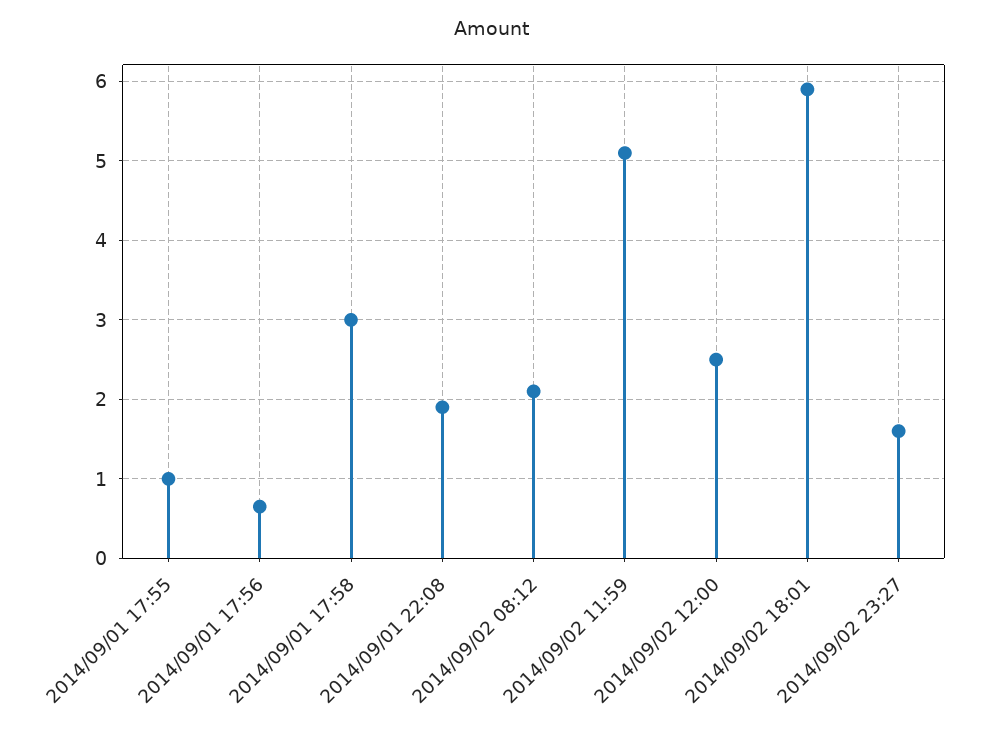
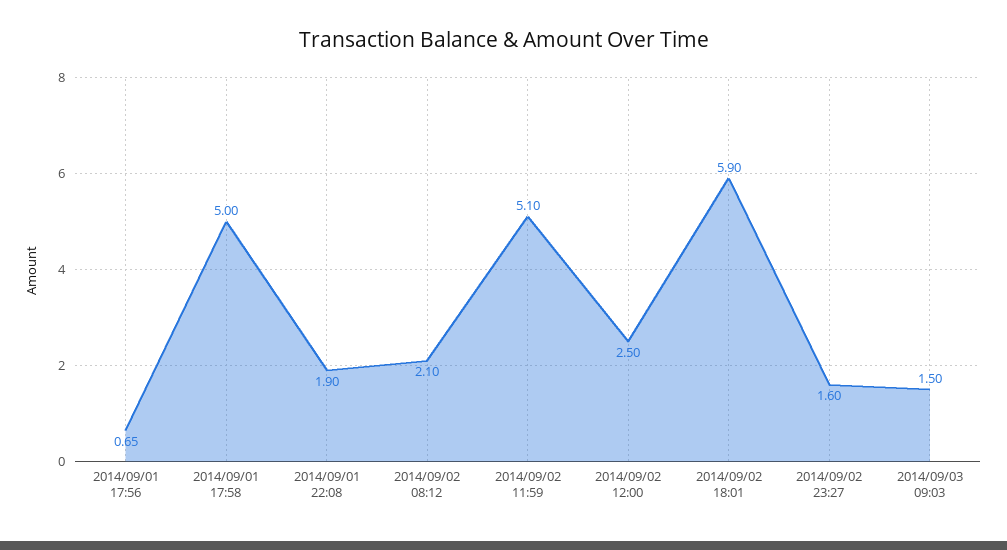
2014/09/01 17:55: 1 -> none
2014/09/01 17:58: 3 -> 5
2014/09/03 09:03: none -> 1.5

